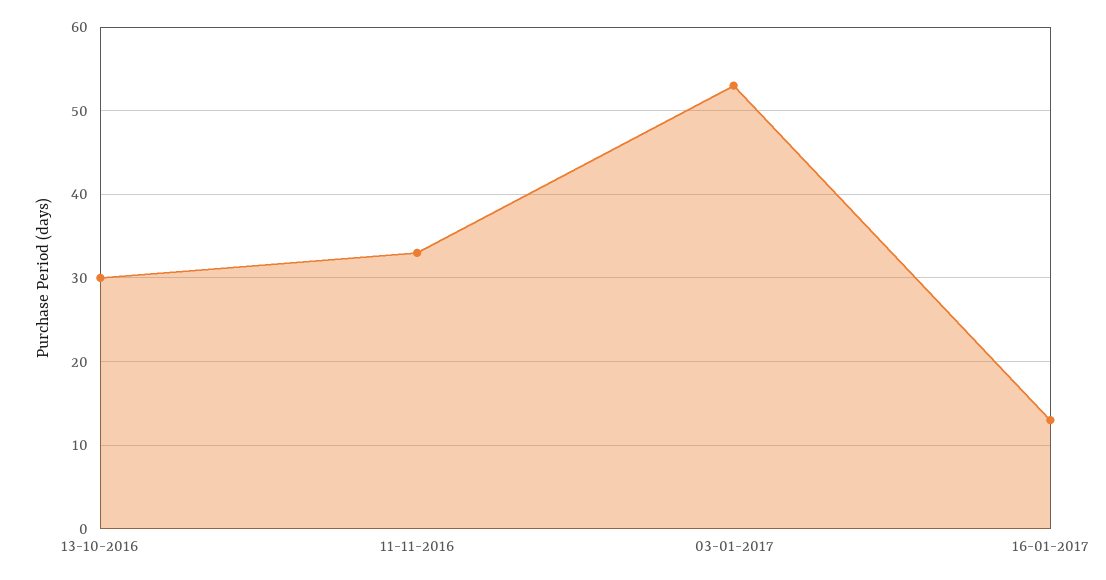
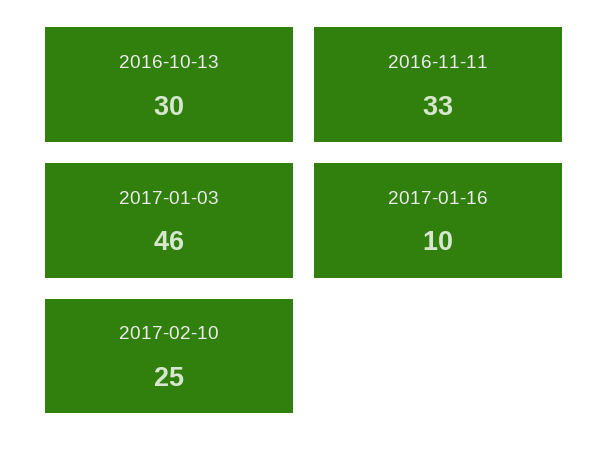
03-01-2017: 53 -> 46
16-01-2017: 13 -> 10
2017-02-10: none -> 25

